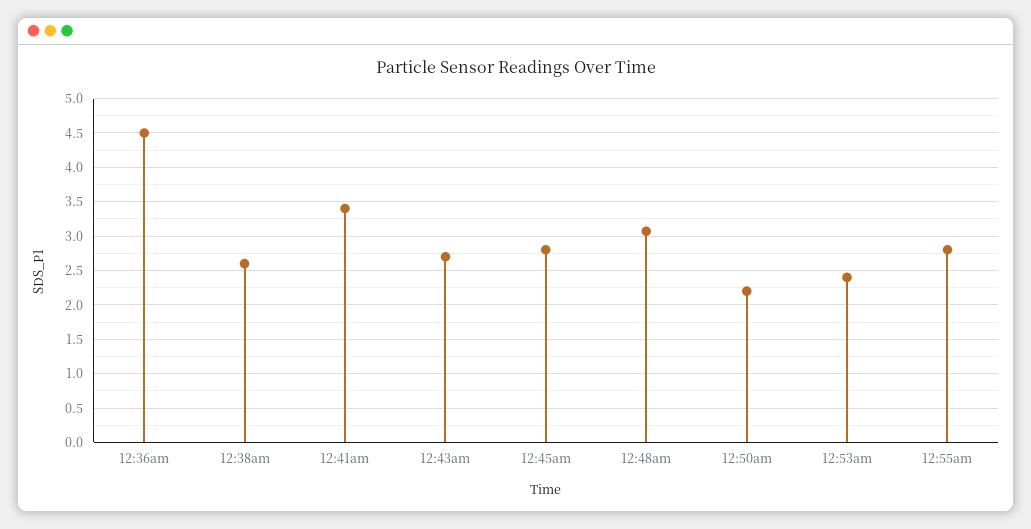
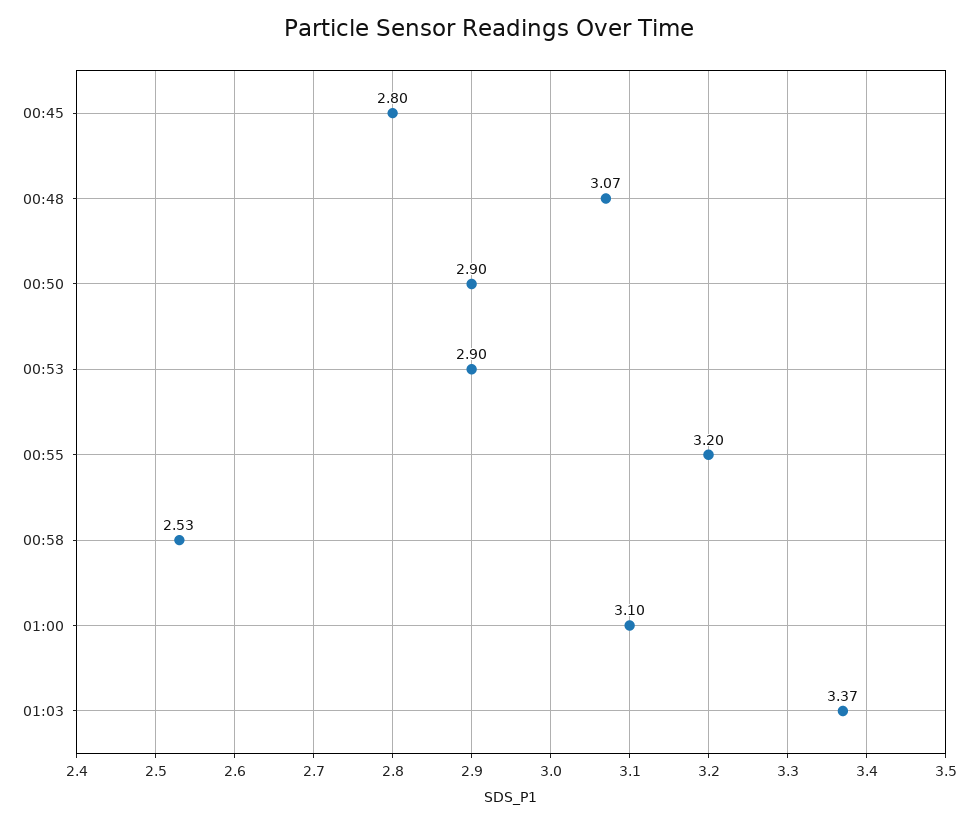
12:36am: 4.5 -> none
12:38am: 2.6 -> none
12:41am: 3.4 -> none
12:43am: 2.7 -> none
12:50am: 2.2 -> 2.9
12:53am: 2.4 -> 2.9
12:55am: 2.8 -> 3.2
00:58: none -> 2.53
01:00: none -> 3.1
01:03: none -> 3.37

